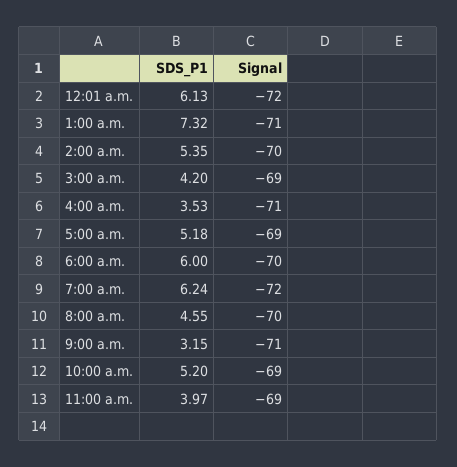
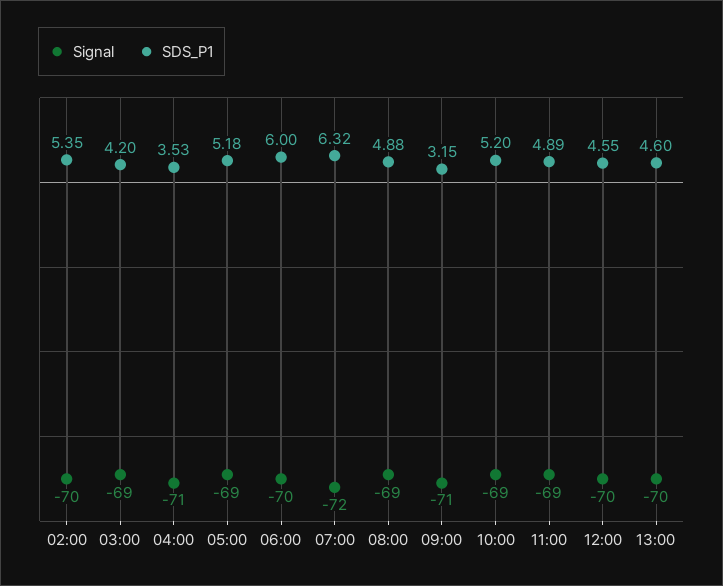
SDS_P1, 12:01 a.m.: 6.13 -> none
Signal, 12:01 a.m.: -72 -> none
SDS_P1, 1:00 a.m.: 7.32 -> none
Signal, 1:00 a.m.: -71 -> none
SDS_P1, 7:00 a.m.: 6.24 -> 6.32
SDS_P1, 8:00 a.m.: 4.55 -> 4.88
Signal, 8:00 a.m.: -70 -> -69
SDS_P1, 11:00 a.m.: 3.97 -> 4.89
Signal, 12:00: none -> -70
SDS_P1, 12:00: none -> 4.55
Signal, 13:00: none -> -70
SDS_P1, 13:00: none -> 4.6

